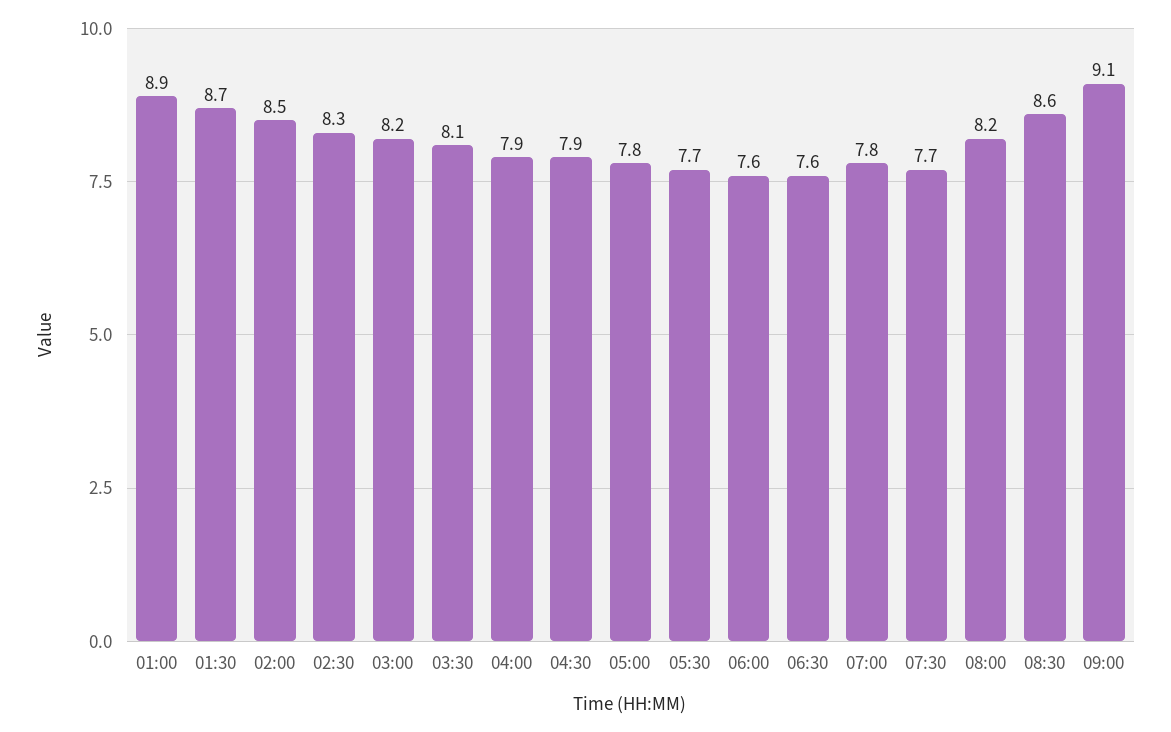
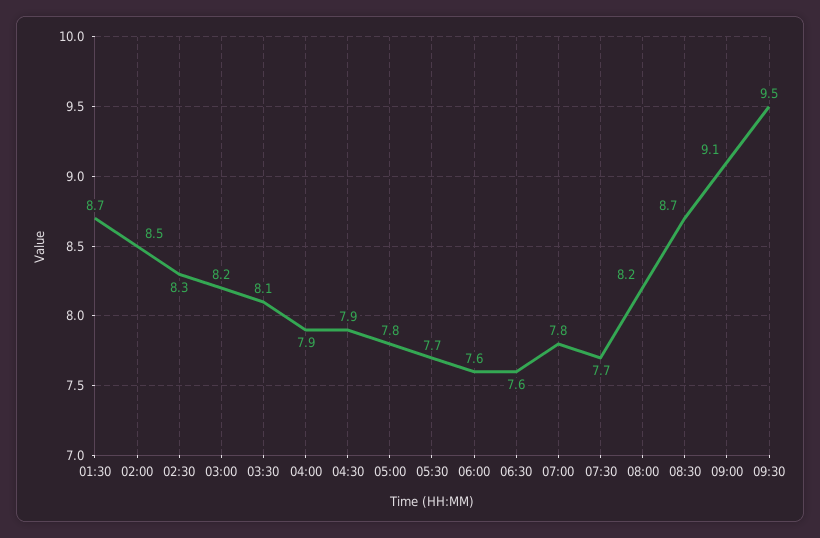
01:00: 8.9 -> none
08:30: 8.6 -> 8.7
09:30: none -> 9.5

